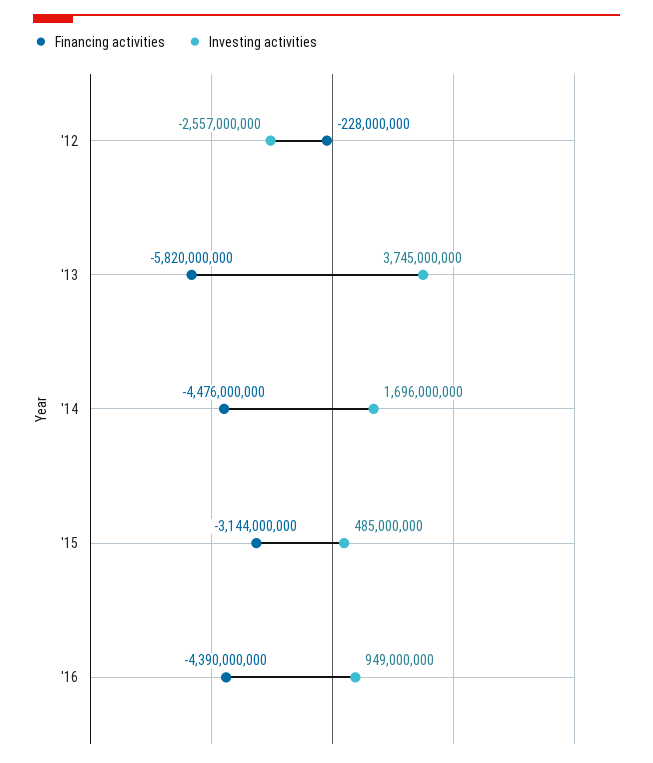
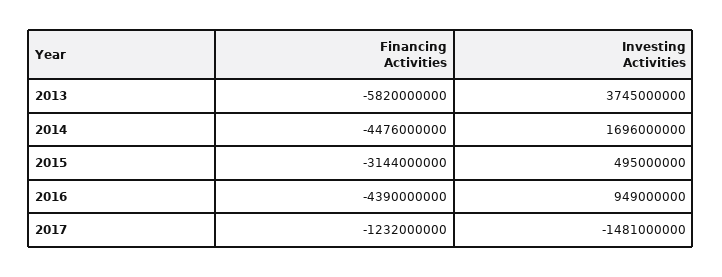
Financing activities, '12: -228000000 -> none
Investing activities, '12: -2557000000 -> none
Investing activities, '15: 485000000 -> 495000000
Financing activities, 2017: none -> -1232000000
Investing activities, 2017: none -> -1481000000

